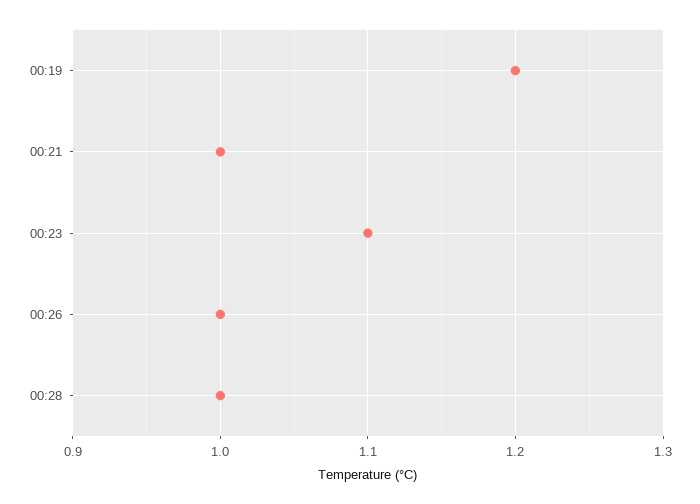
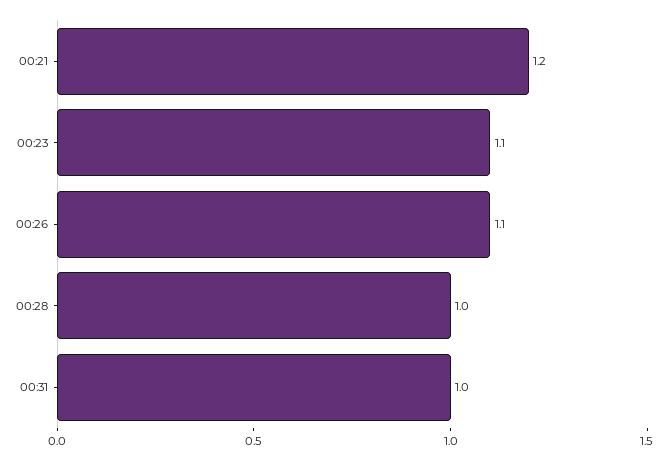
00:19: 1.2 -> none
00:21: 1 -> 1.2
00:26: 1 -> 1.1
00:31: none -> 1

